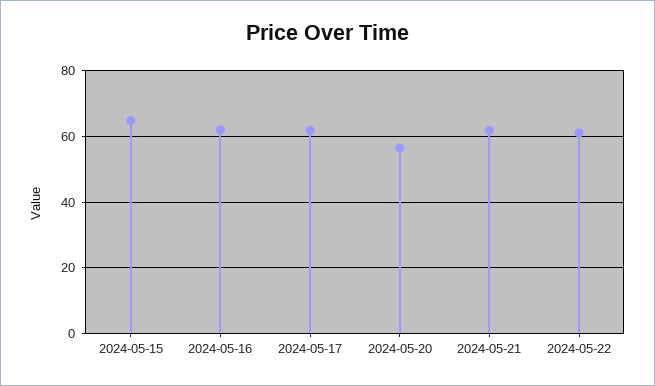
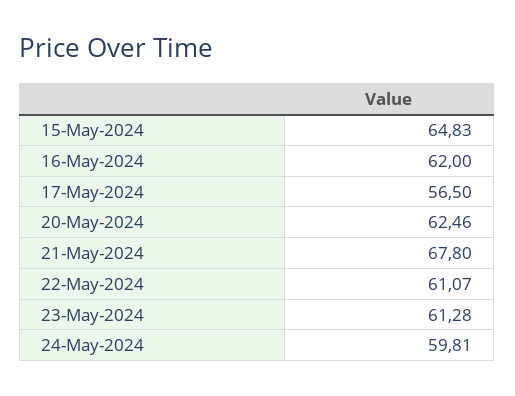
2024-05-17: 62 -> 56.5
2024-05-20: 56 -> 62.46
2024-05-21: 62 -> 67.8
23-May-2024: none -> 61.28
24-May-2024: none -> 59.81

